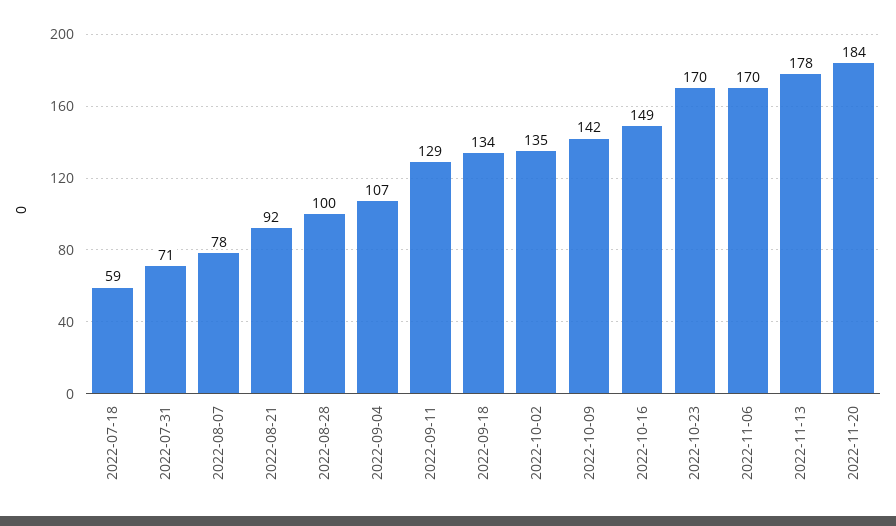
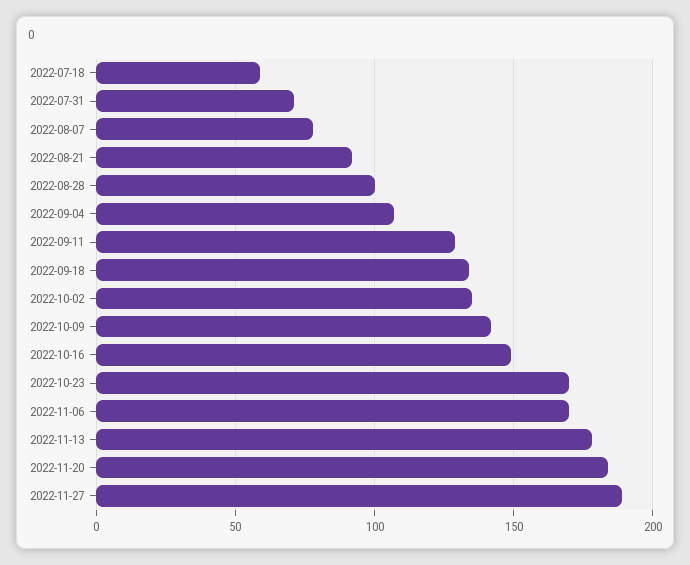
2022-11-27: none -> 190

